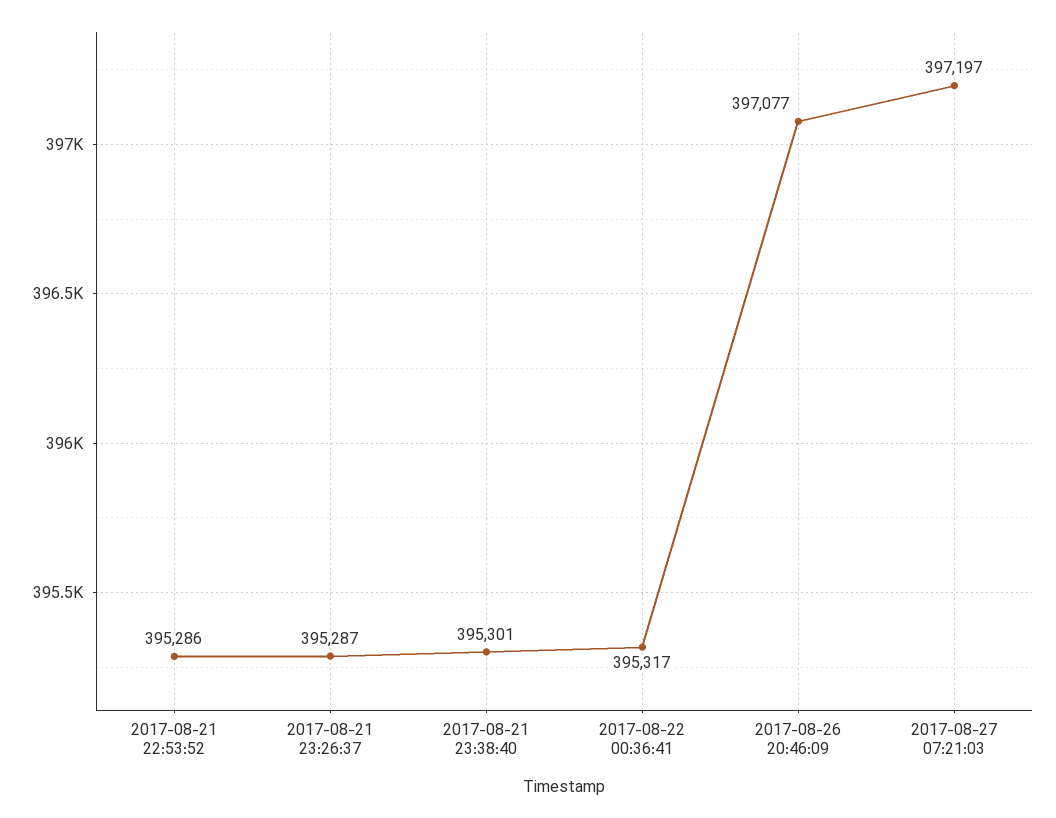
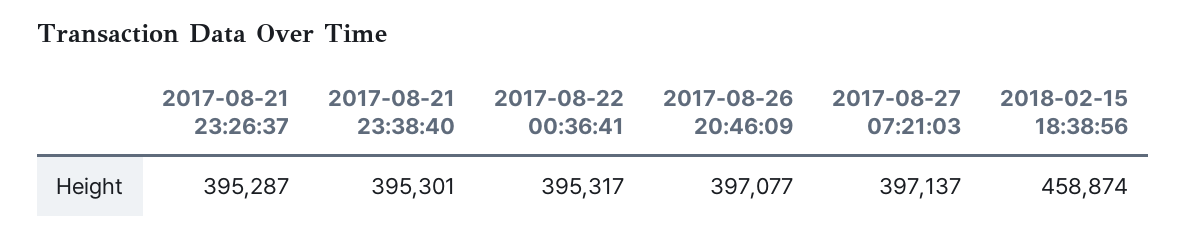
2017-08-21 22:53:52: 395286 -> none
2017-08-27 07:21:03: 397197 -> 397137
2018-02-15 18:38:56: none -> 458874

